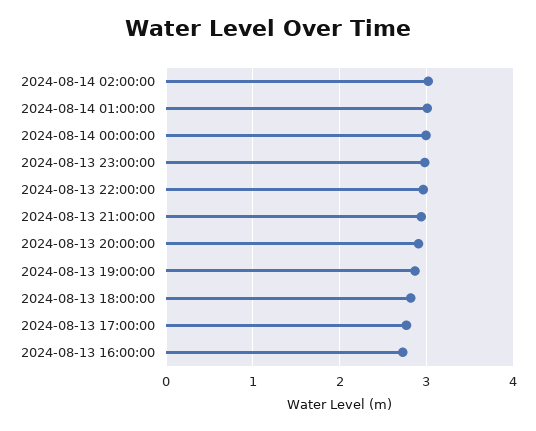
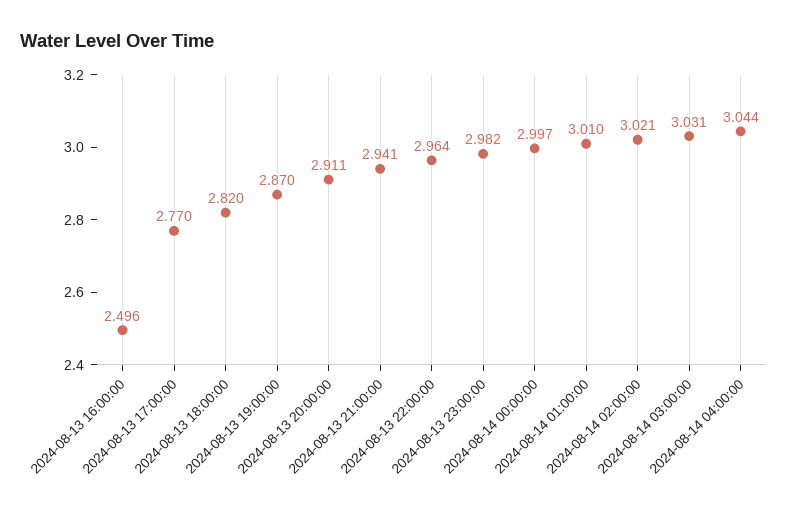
2024-08-13 16:00:00: 2.7 -> 2.496
2024-08-14 03:00:00: none -> 3.031
2024-08-14 04:00:00: none -> 3.044

